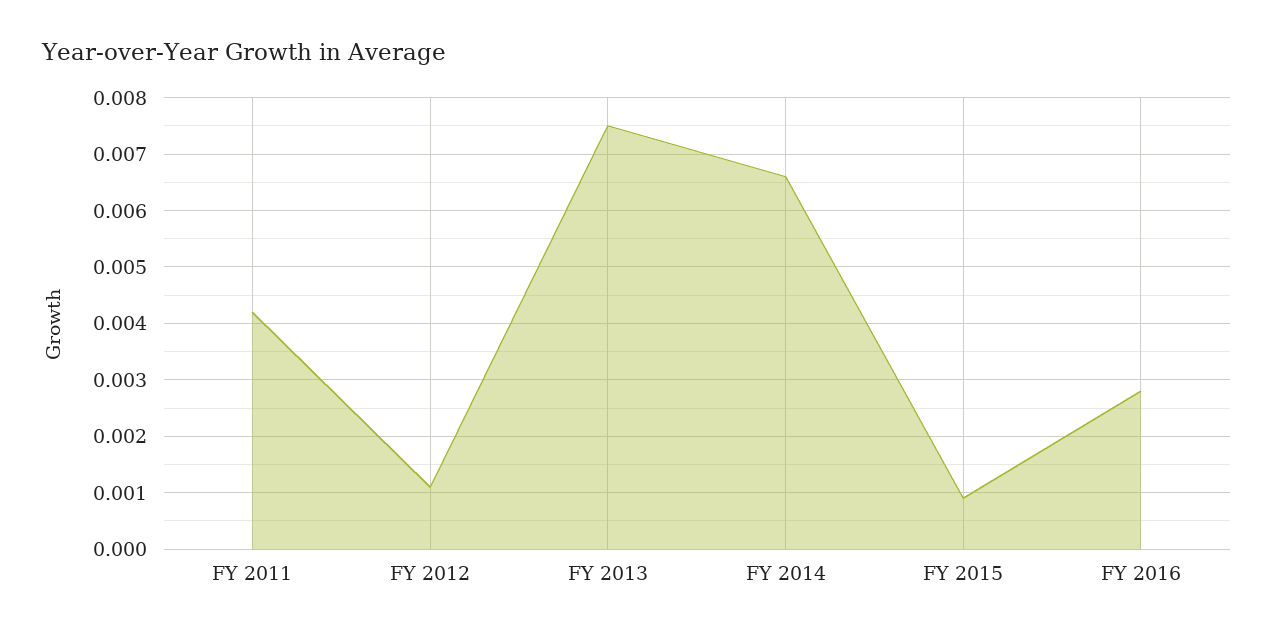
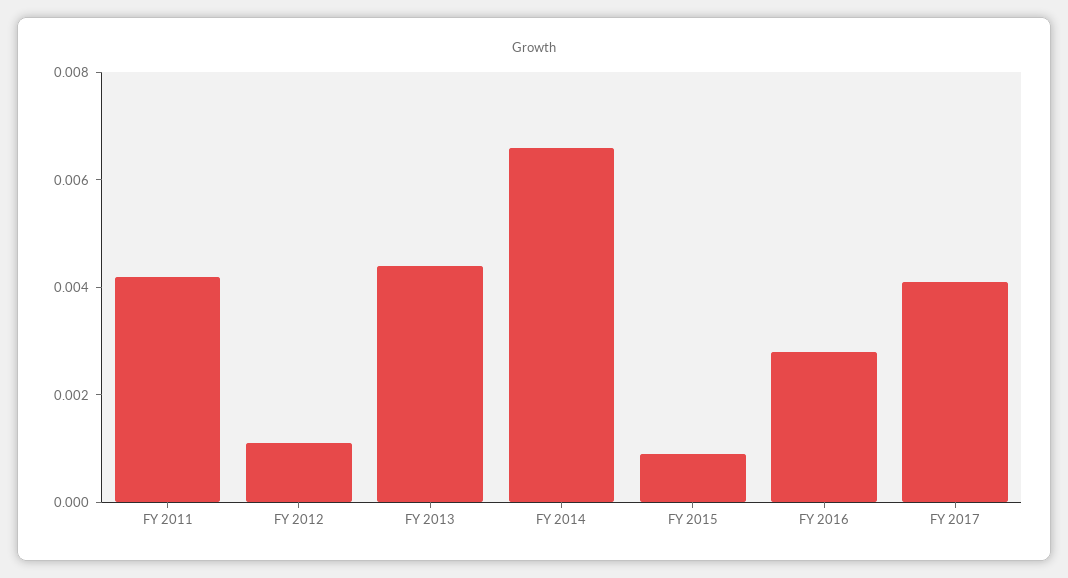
FY 2013: 0.0075 -> 0.0045
FY 2017: none -> 0.004

